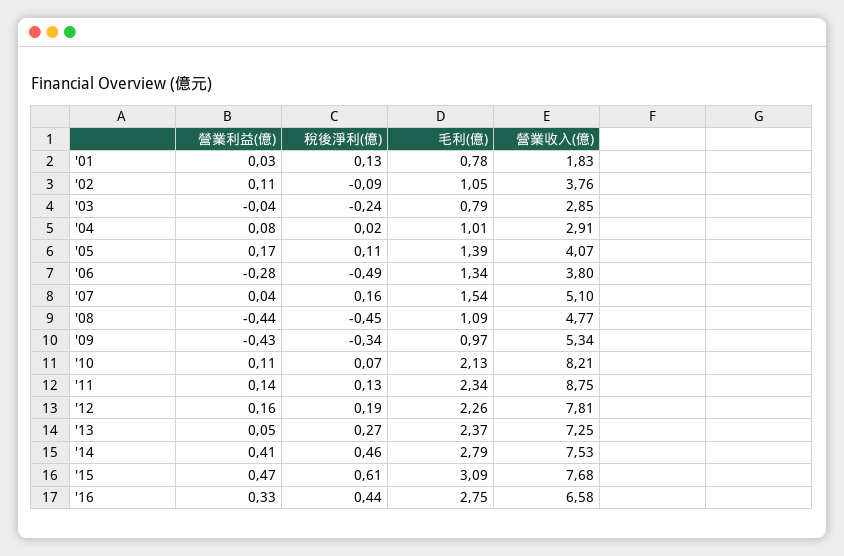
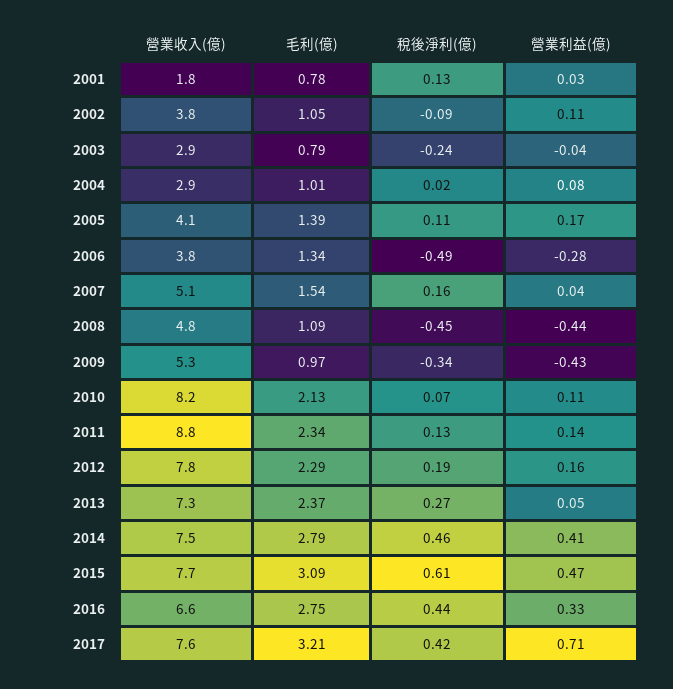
毛利(億), '12: 2.26 -> 2.29
營業收入(億), 2017: none -> 7.6
毛利(億), 2017: none -> 3.21
稅後淨利(億), 2017: none -> 0.42
營業利益(億), 2017: none -> 0.71

